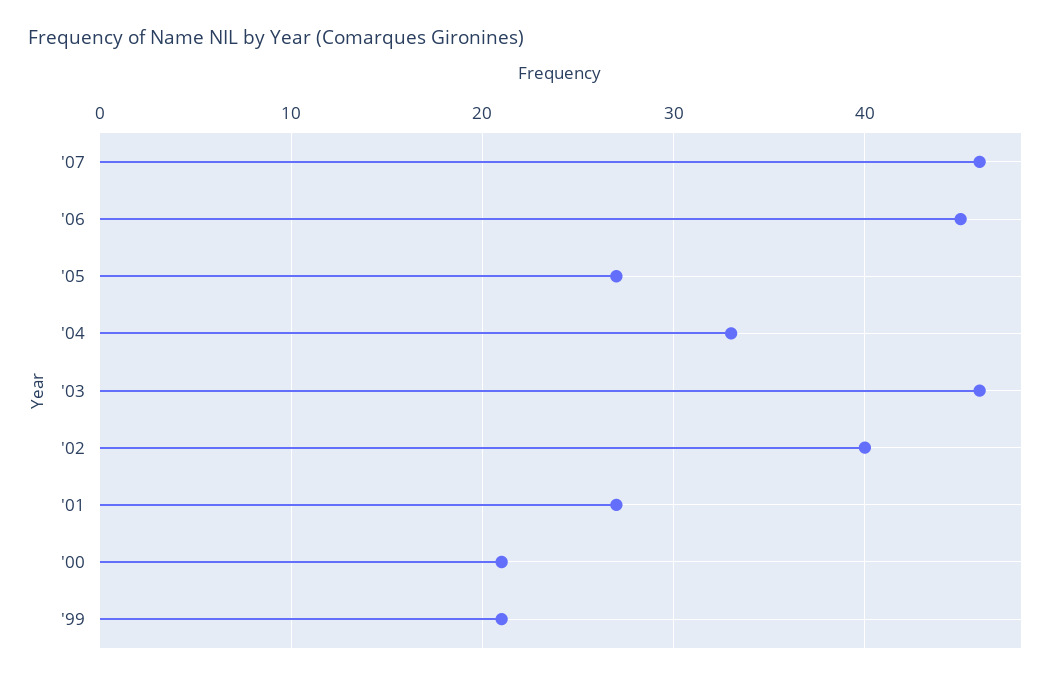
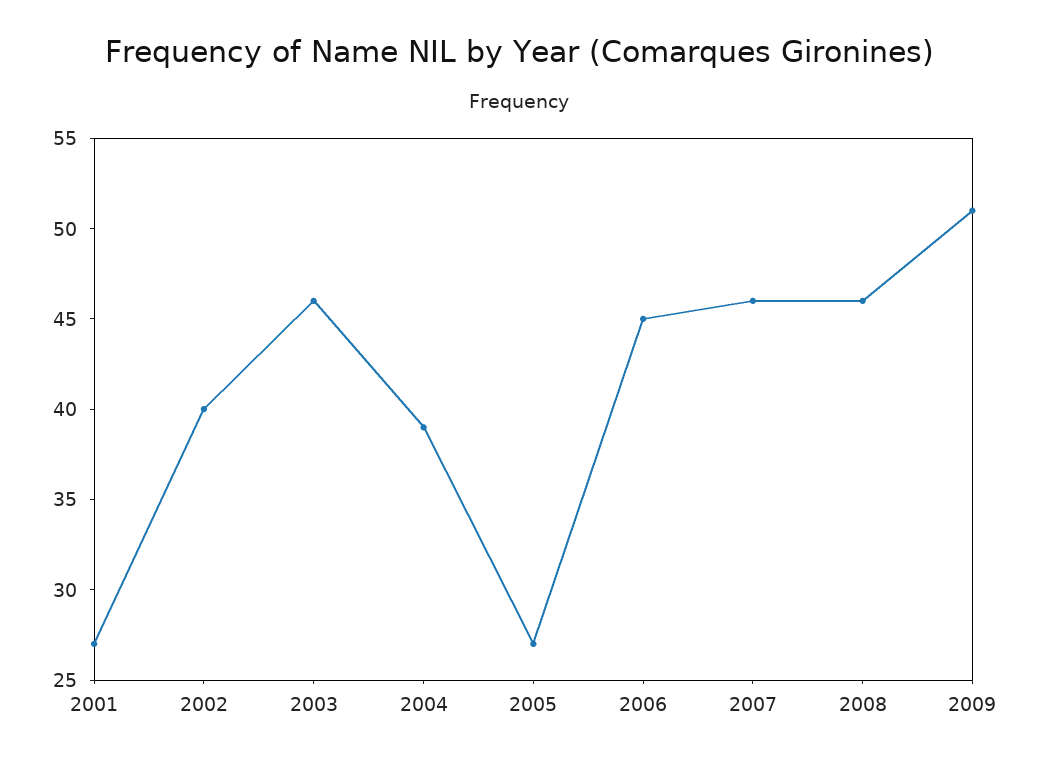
'04: 33 -> 39
'00: 21 -> none
'99: 21 -> none
2008: none -> 46
2009: none -> 51

